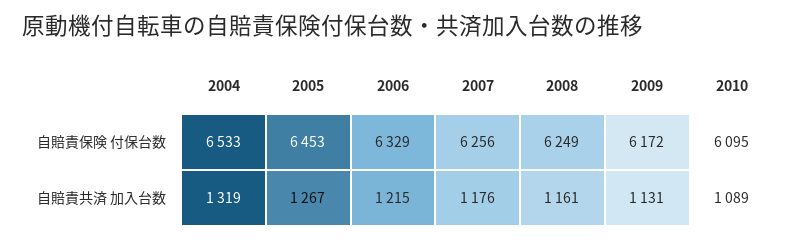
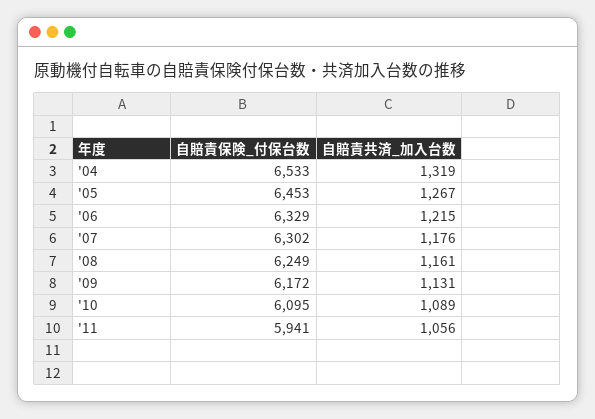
2007, 自賠責保険 付保台数: 6256 -> 6302
'11, 自賠責保険 付保台数: none -> 5941
'11, 自賠責共済 加入台数: none -> 1056

